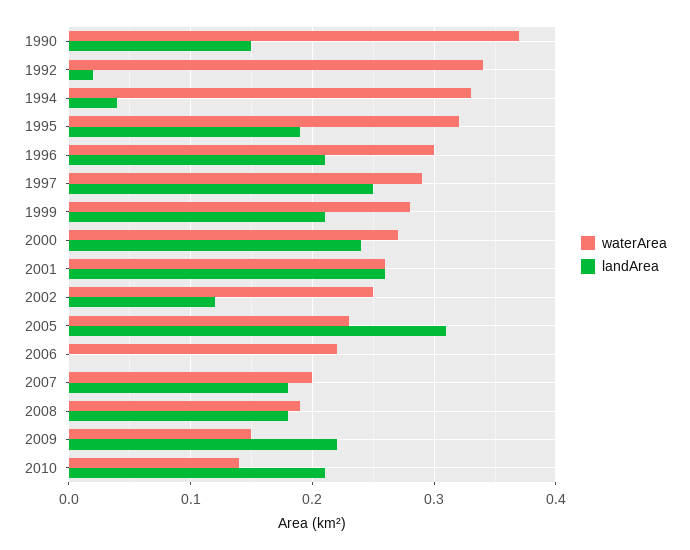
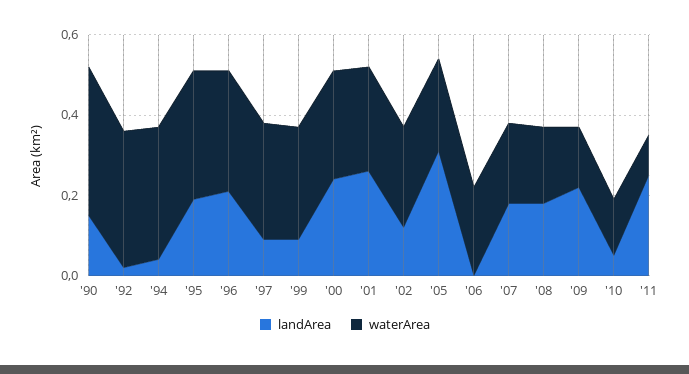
landArea, 1997: 0.25 -> 0.1
landArea, 1999: 0.21 -> 0.1
landArea, 2010: 0.21 -> 0.05
landArea, '11: none -> 0.25
waterArea, '11: none -> 0.1

